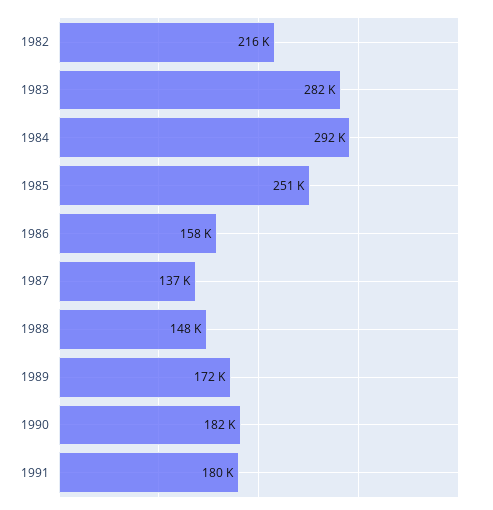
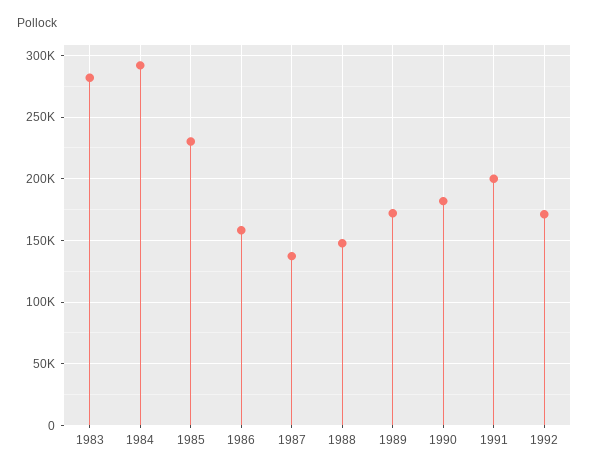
1982: 216000 -> none
1985: 251000 -> 230000
1991: 180000 -> 200000
1992: none -> 170000

